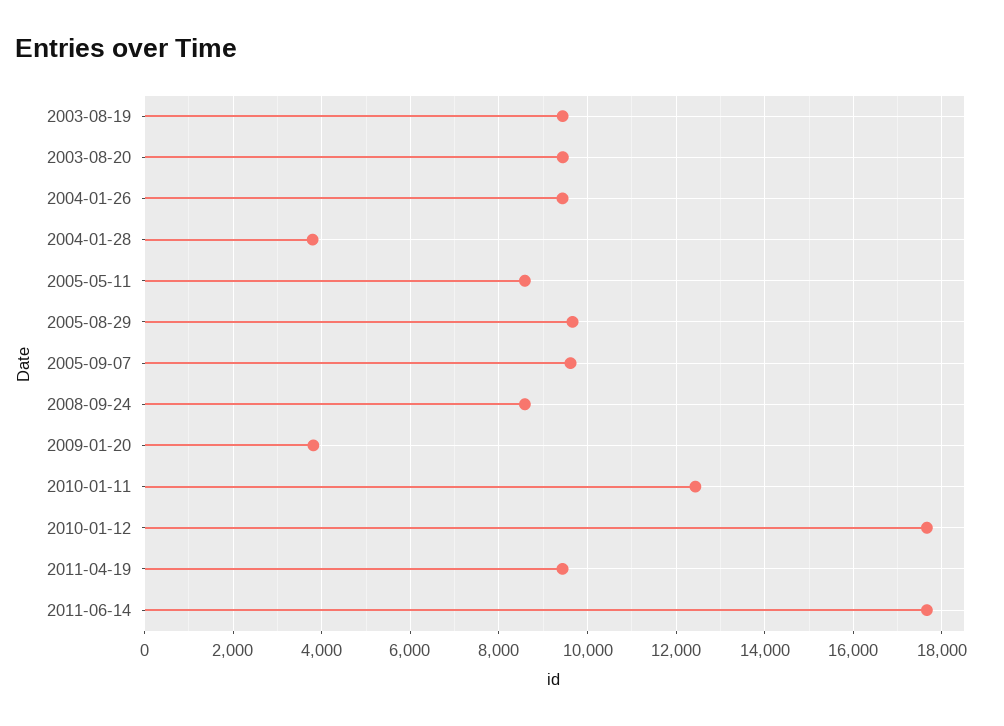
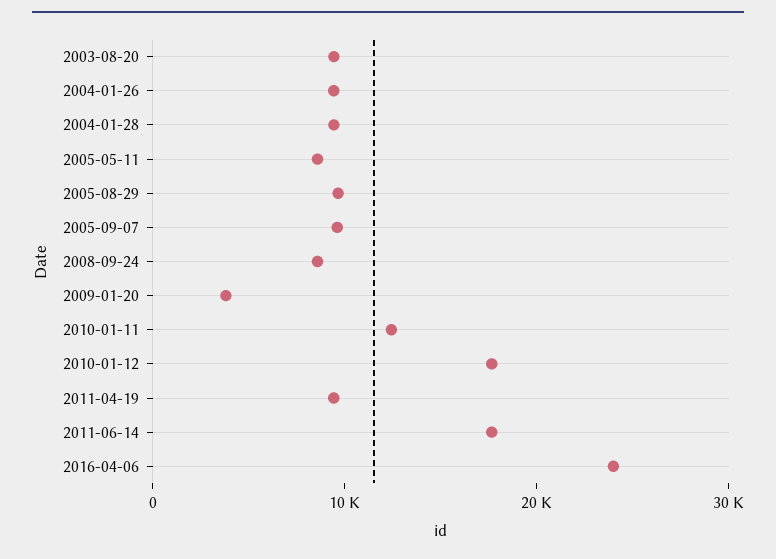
2003-08-19: 9400 -> none
2004-01-28: 3800 -> 10000
2016-04-06: none -> 24000

